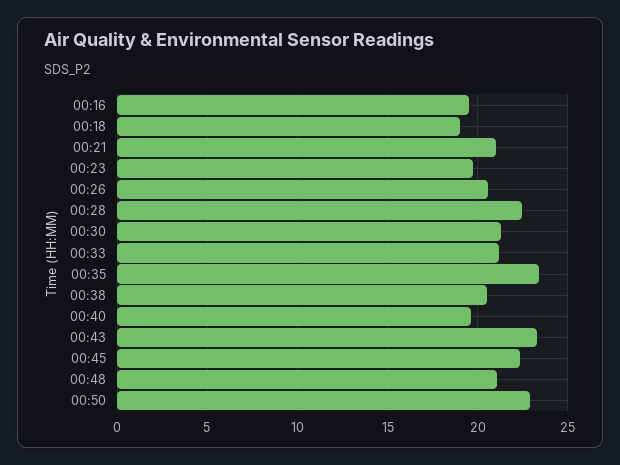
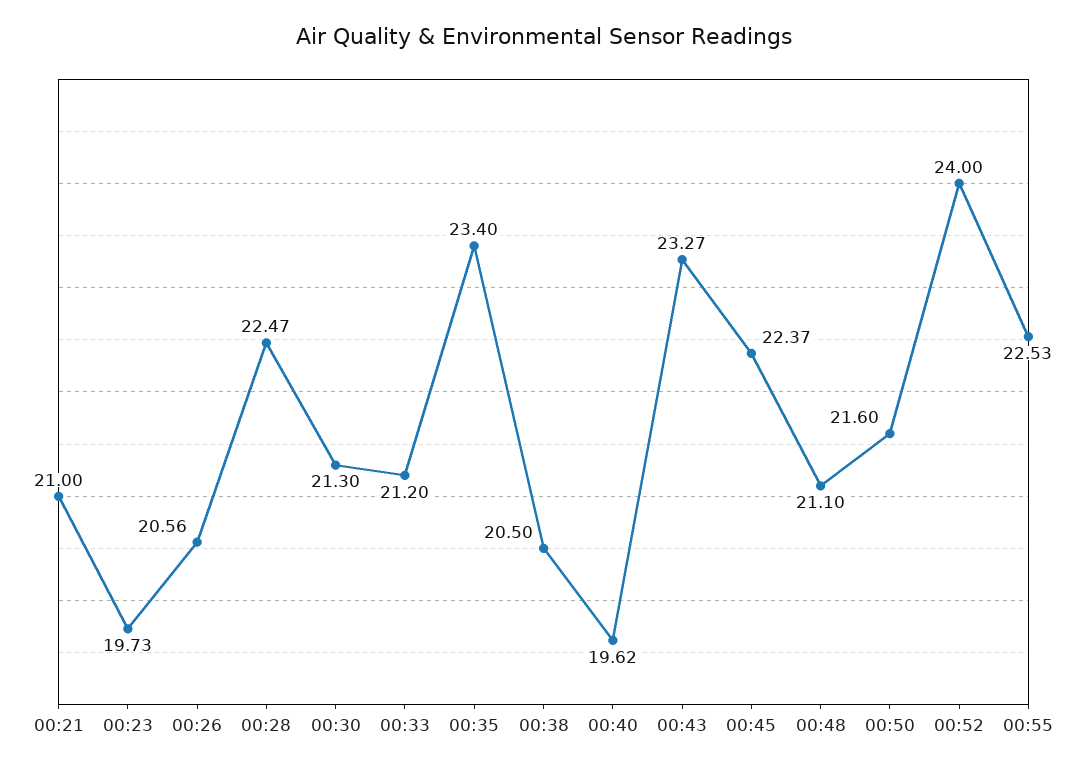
00:16: 19.5 -> none
00:18: 19 -> none
00:50: 23 -> 21.6
00:52: none -> 24
00:55: none -> 22.53

